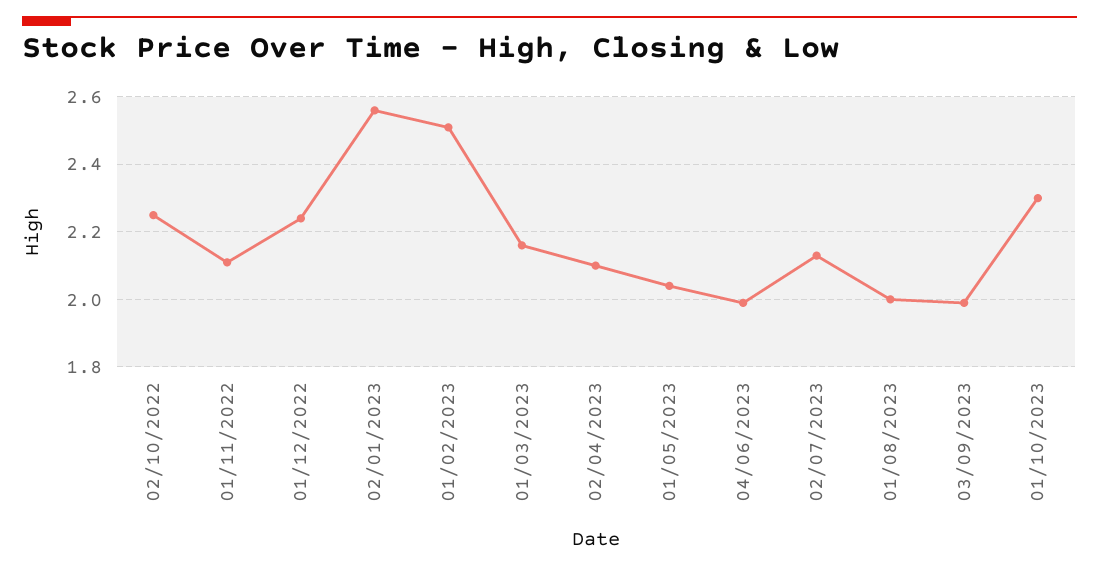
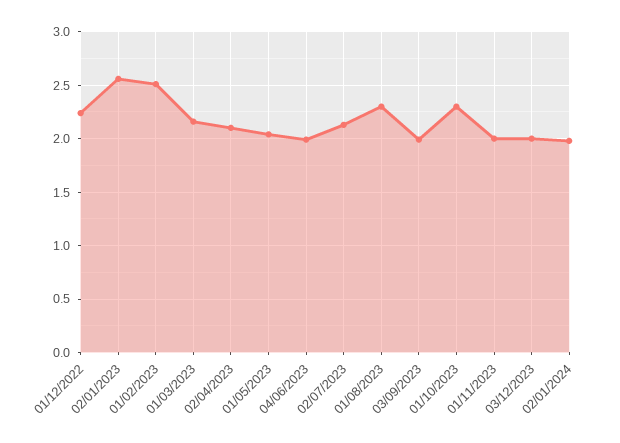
02/10/2022: 2.25 -> none
01/11/2022: 2.1 -> none
01/08/2023: 2 -> 2.3
01/11/2023: none -> 2
03/12/2023: none -> 2
02/01/2024: none -> 2

